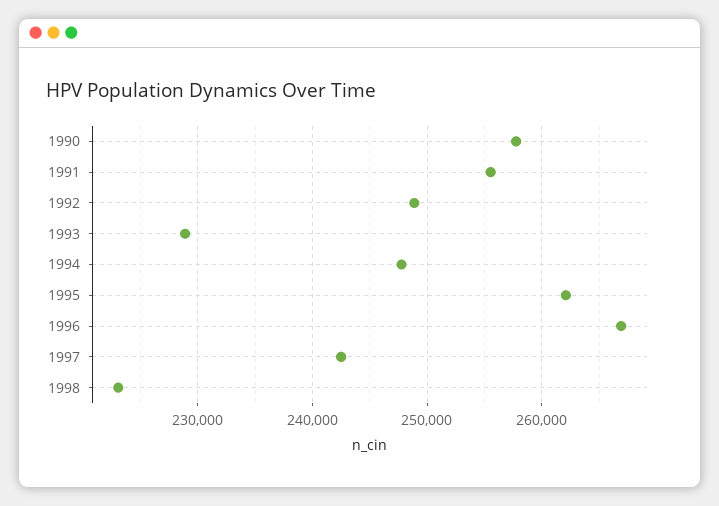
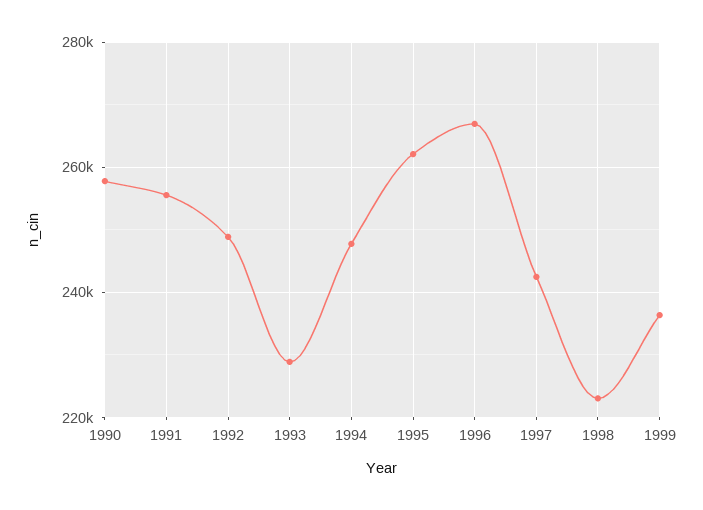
1999: none -> 236000

